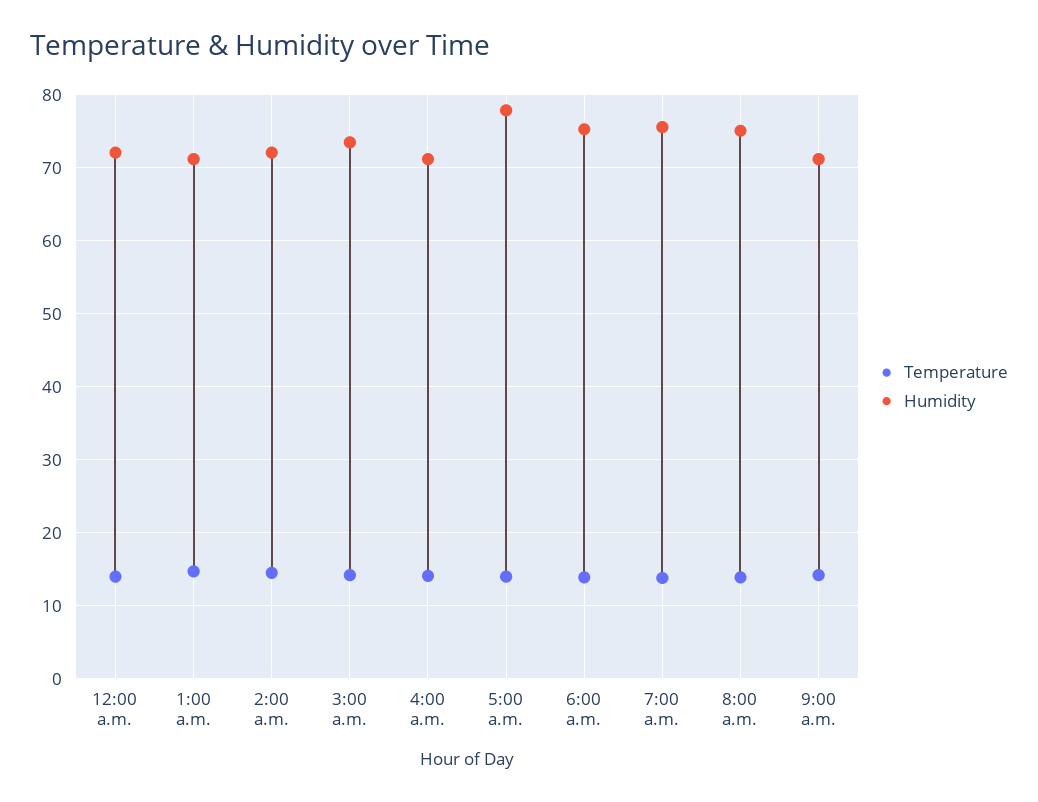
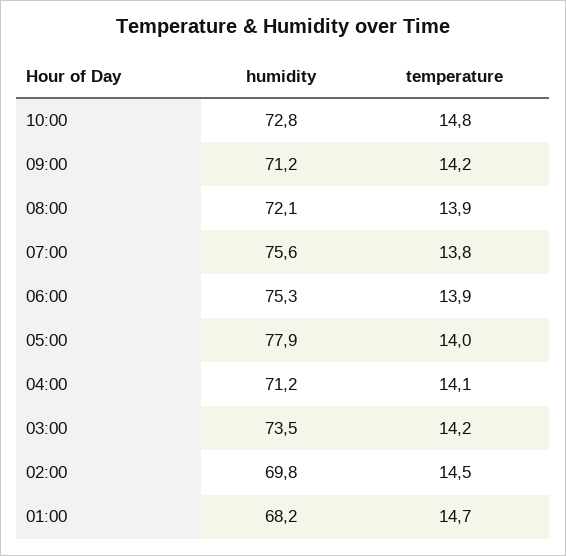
Temperature, 12:00 a.m.: 14 -> none
Humidity, 12:00 a.m.: 72 -> none
Humidity, 1:00 a.m.: 71 -> 68.2
Humidity, 2:00 a.m.: 72 -> 69.8
Humidity, 8:00 a.m.: 75 -> 72.1
Humidity, 10:00: none -> 72.8
Temperature, 10:00: none -> 14.8

